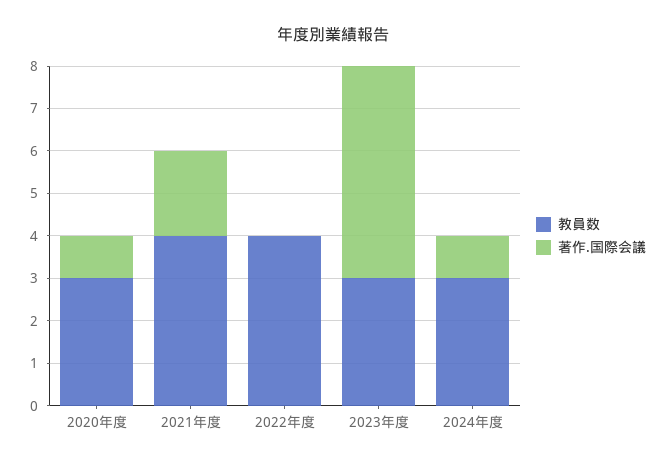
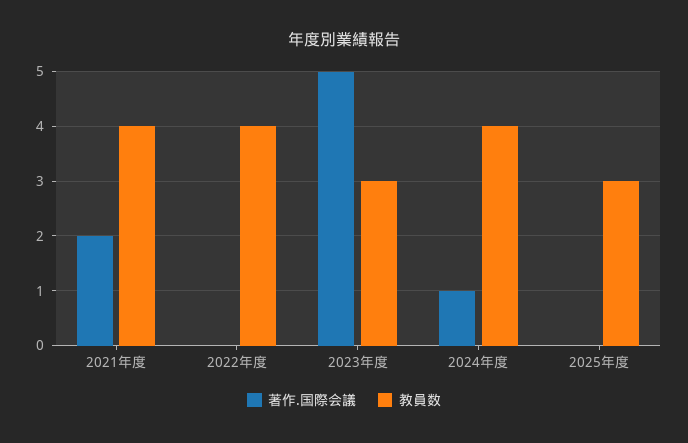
教員数, 2020年度: 3 -> none
著作.国際会議, 2020年度: 1 -> none
教員数, 2024年度: 3 -> 4
著作.国際会議, 2025年度: none -> 0
教員数, 2025年度: none -> 3

